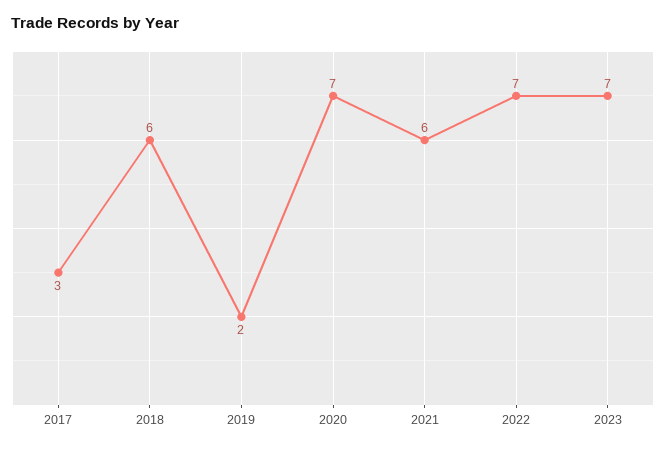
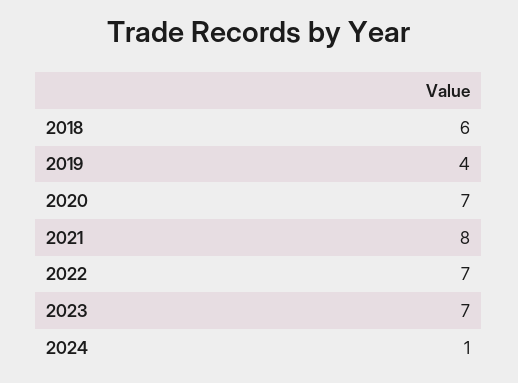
2017: 3 -> none
2019: 2 -> 4
2021: 6 -> 8
2024: none -> 1

